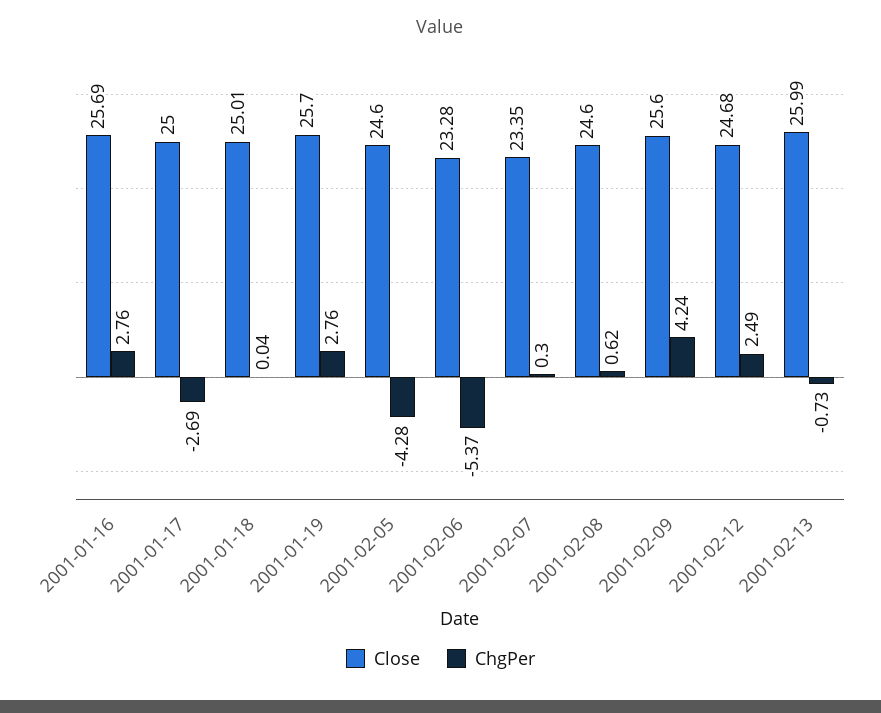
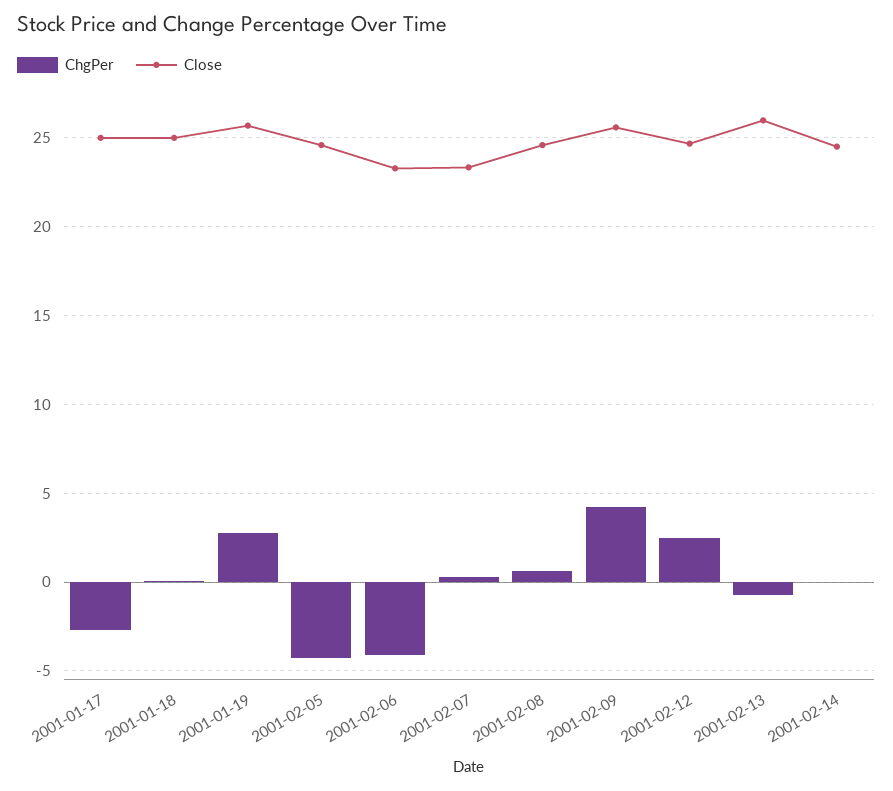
Close, 2001-01-16: 25.69 -> none
ChgPer, 2001-01-16: 2.76 -> none
ChgPer, 2001-02-06: -5.37 -> -4
ChgPer, 2001-02-14: none -> 0
Close, 2001-02-14: none -> 24.5

